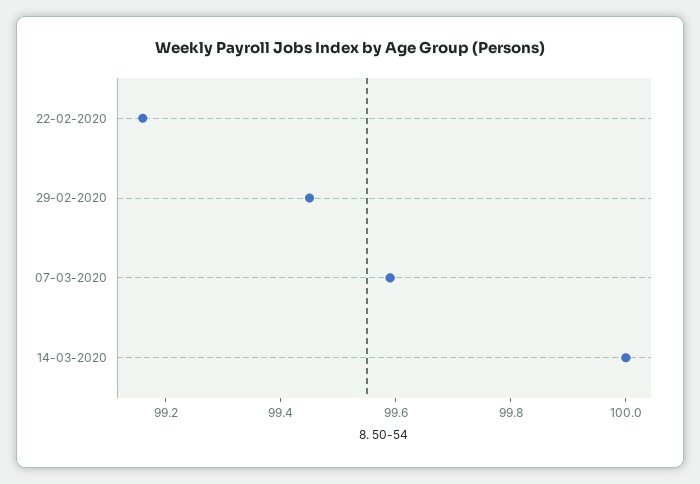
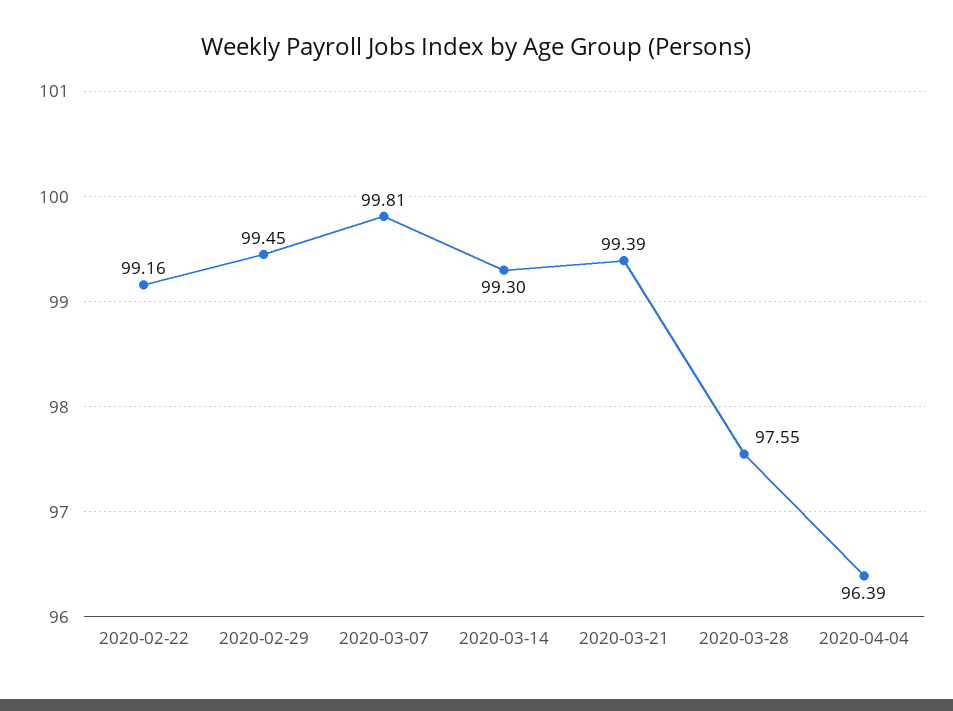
07-03-2020: 99.6 -> 99.81
14-03-2020: 100 -> 99.3
2020-03-21: none -> 99.39
2020-03-28: none -> 97.55
2020-04-04: none -> 96.39

